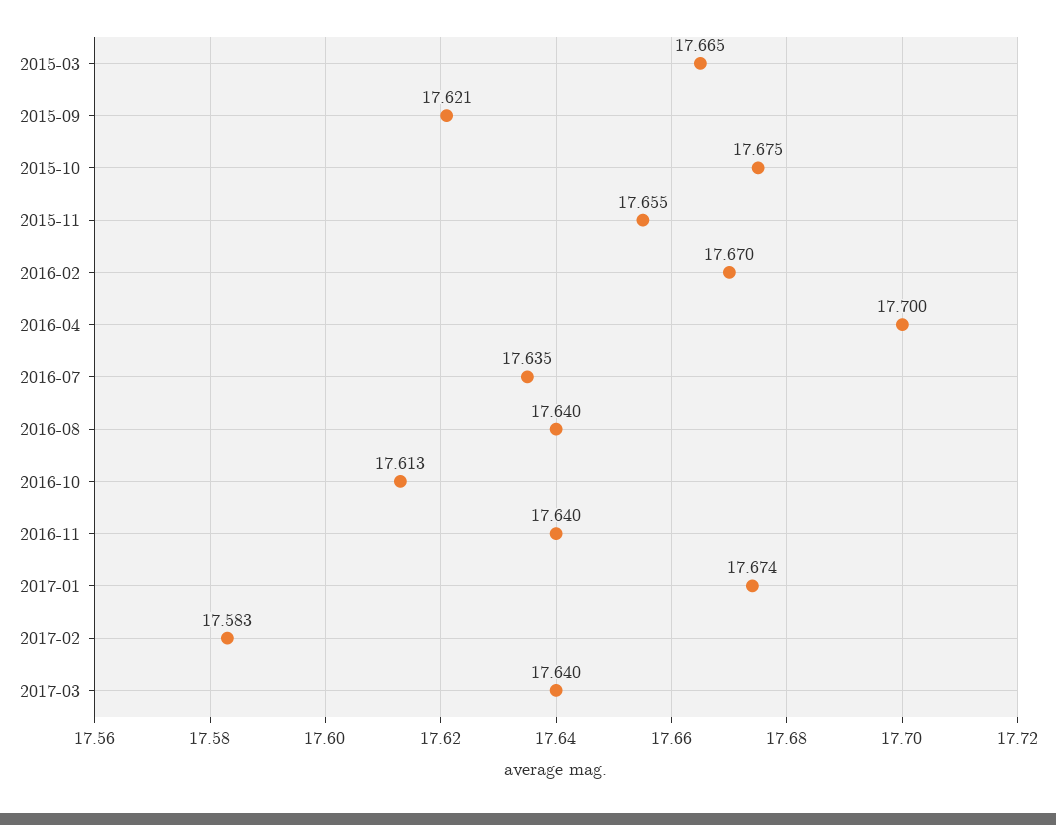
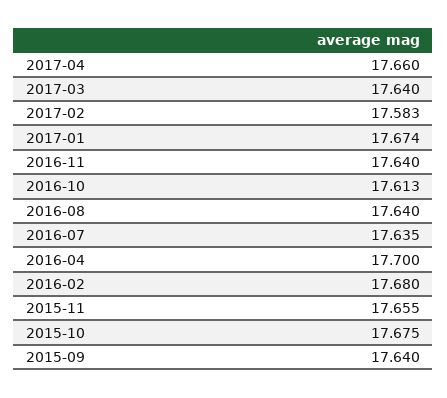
2015-03: 17.665 -> none
2015-09: 17.621 -> 17.64
2016-02: 17.67 -> 17.68
2017-04: none -> 17.66

